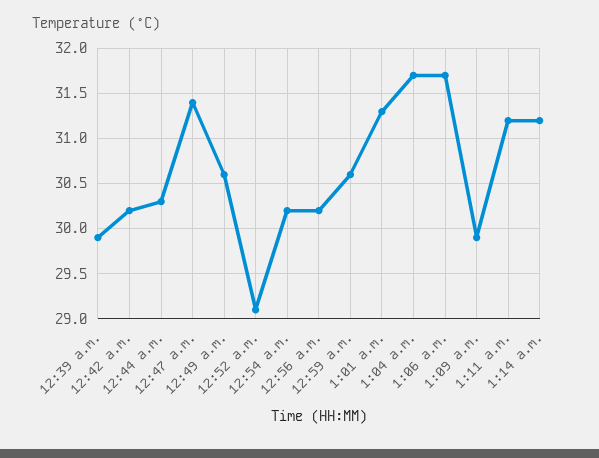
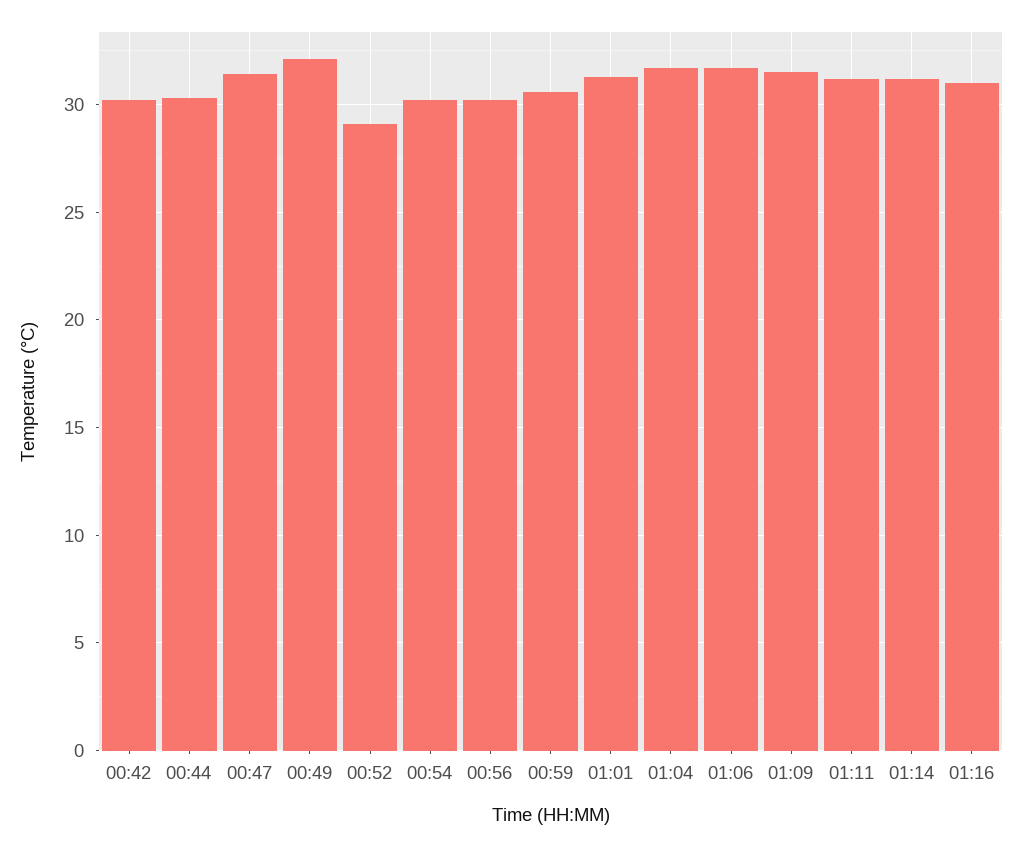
12:39 a.m.: 29.9 -> none
12:49 a.m.: 30.6 -> 32
1:09 a.m.: 29.9 -> 31.5
01:16: none -> 31

